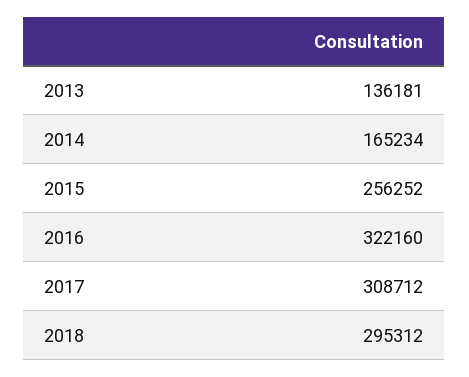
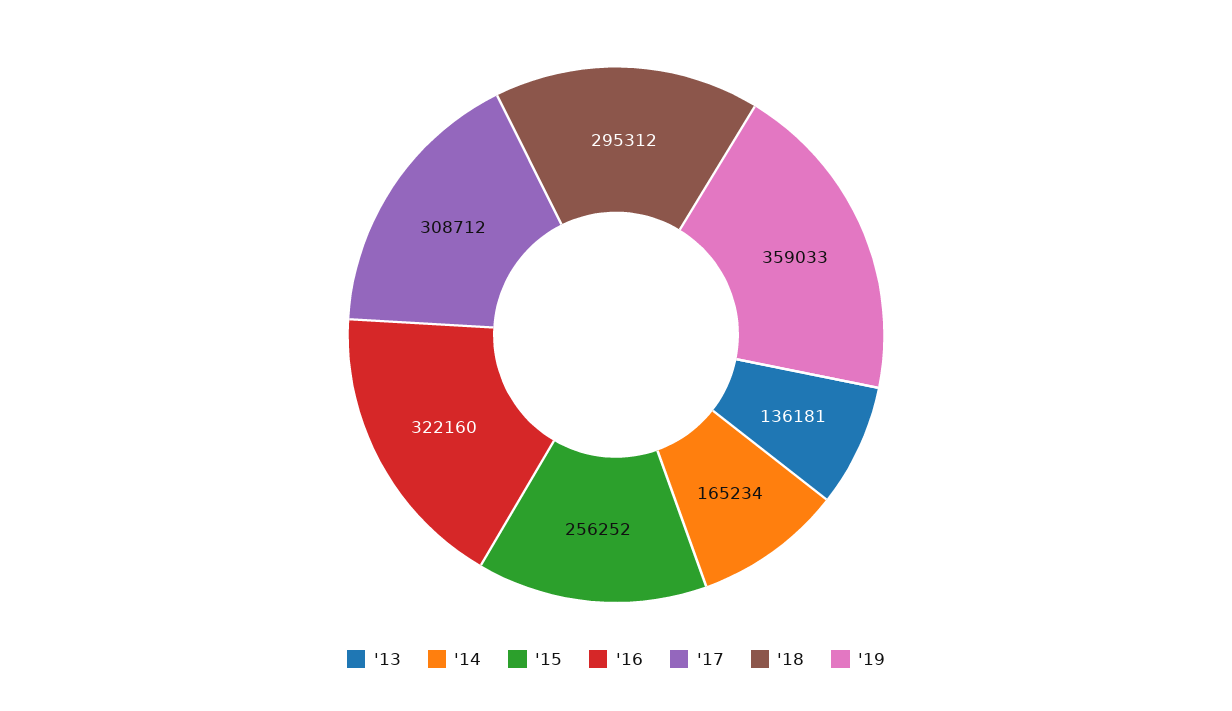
'19: none -> 359033

